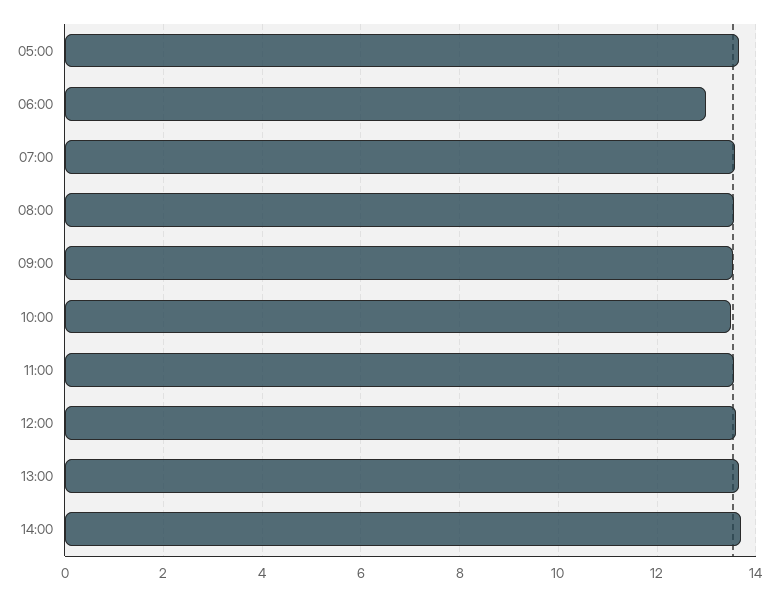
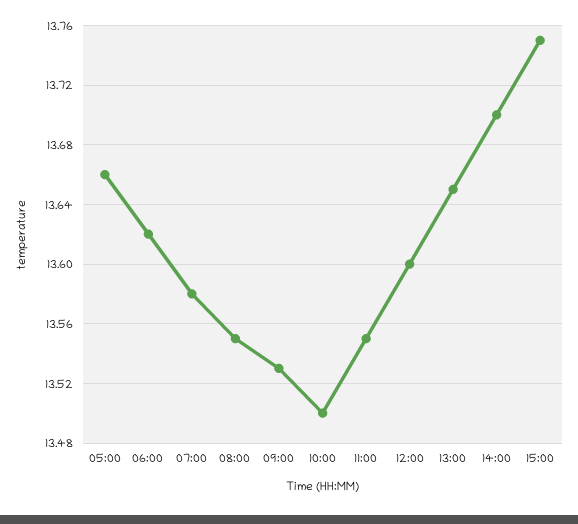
06:00: 13 -> 13.62
15:00: none -> 13.75

